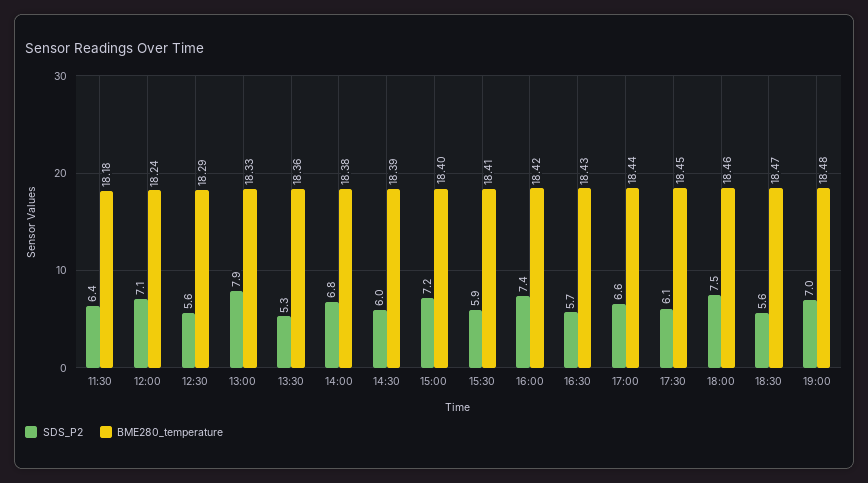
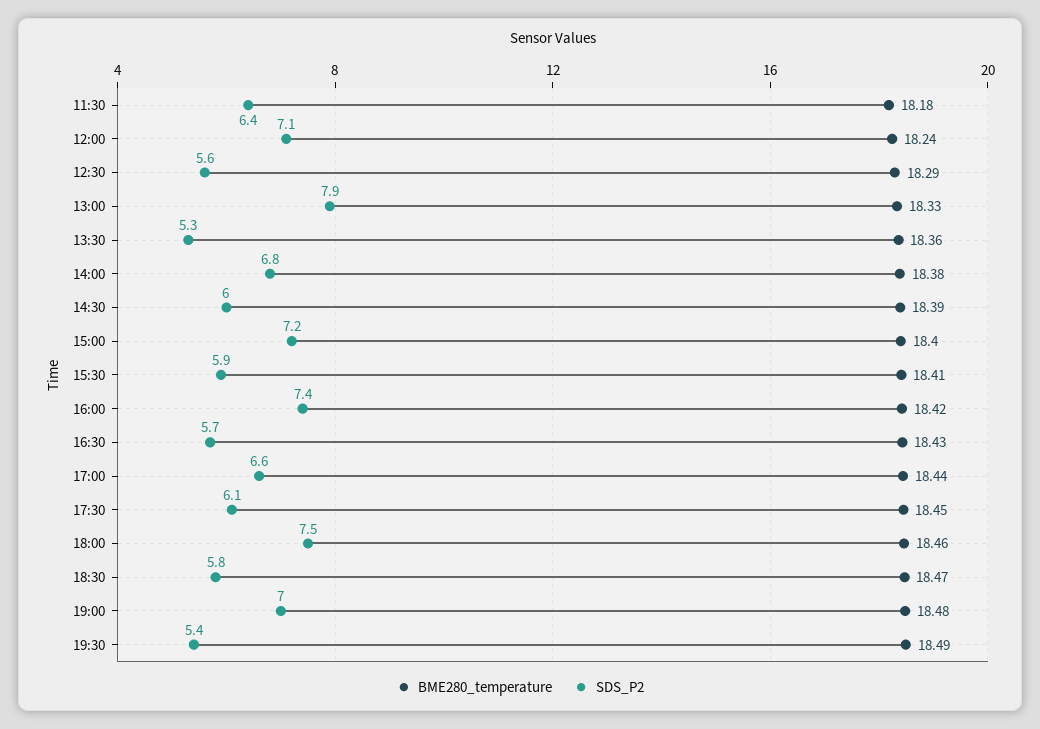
SDS_P2, 18:30: 5.6 -> 5.8
BME280_temperature, 19:30: none -> 18.49
SDS_P2, 19:30: none -> 5.4

